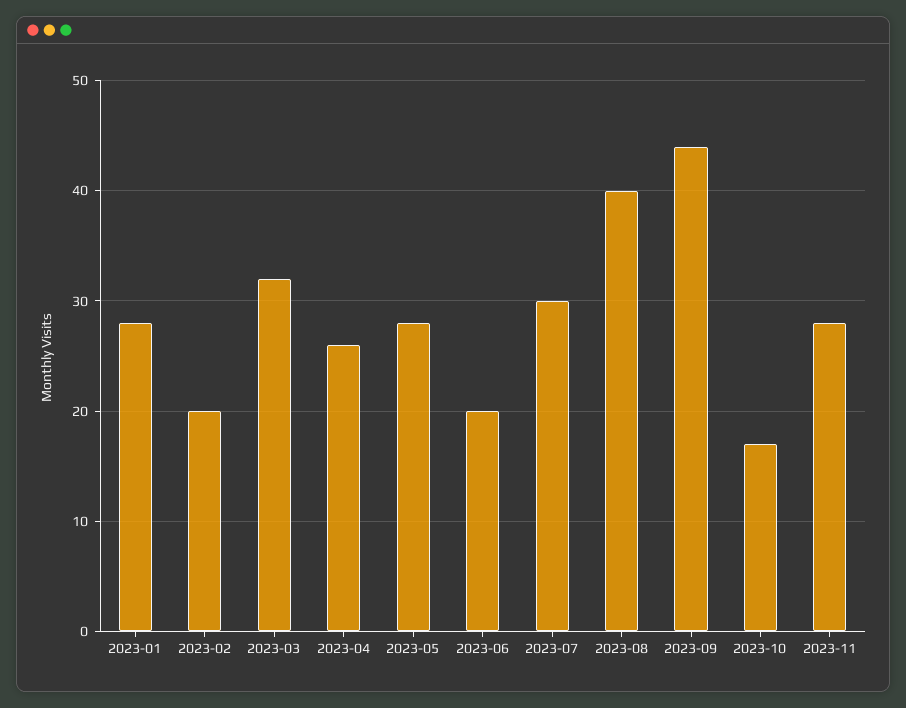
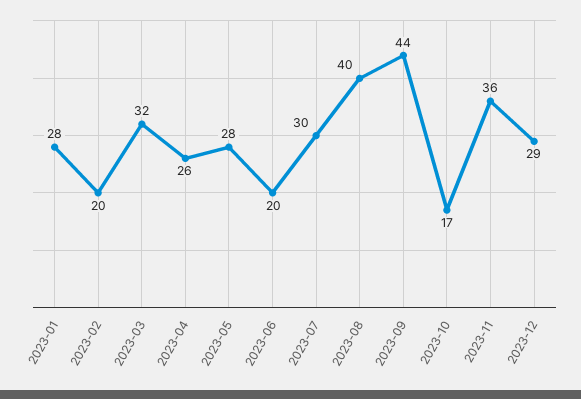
2023-11: 28 -> 36
2023-12: none -> 29

